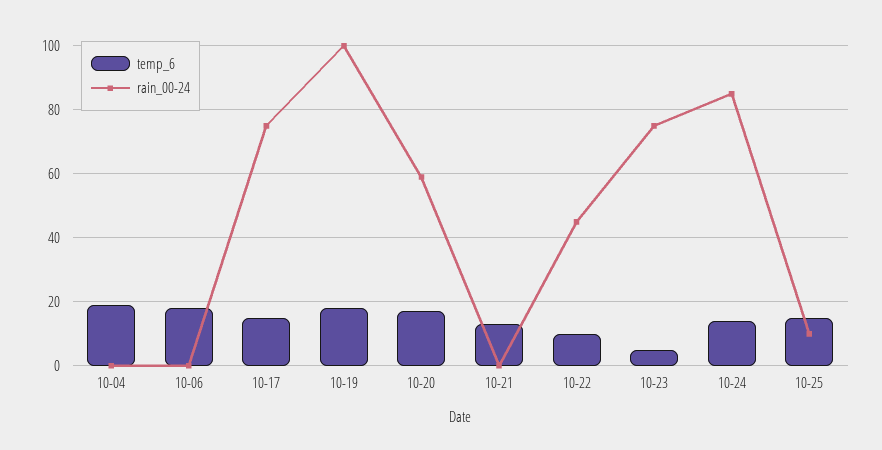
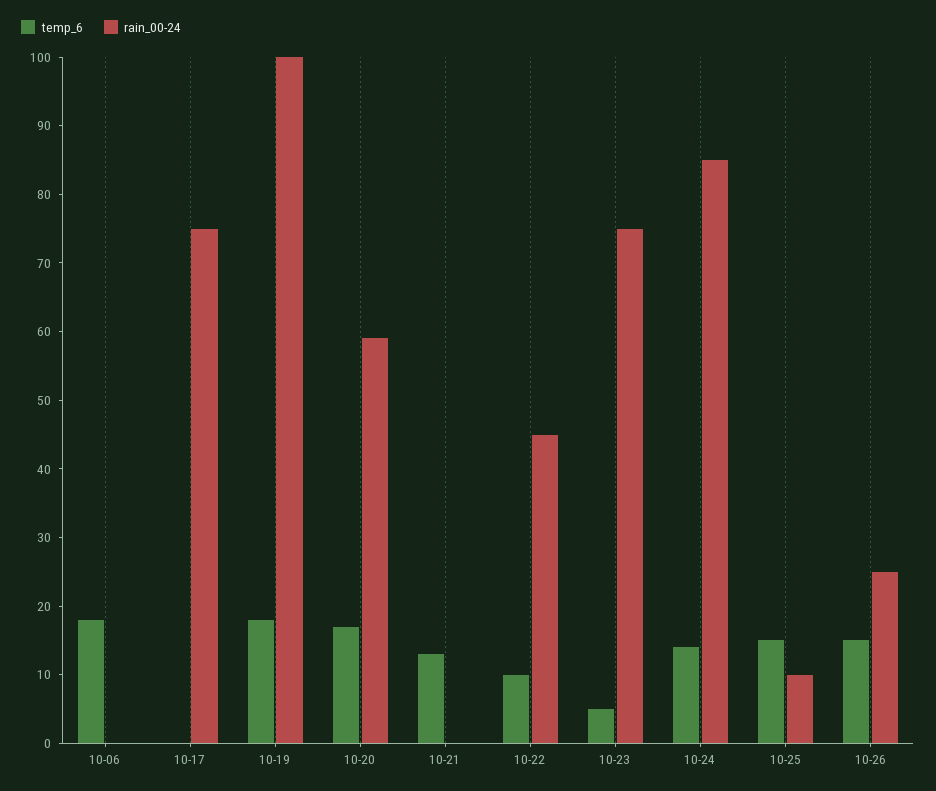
temp_6, 10-04: 20 -> none
rain_00-24, 10-04: 0 -> none
temp_6, 10-17: 15 -> 0
temp_6, 10-26: none -> 15
rain_00-24, 10-26: none -> 25

